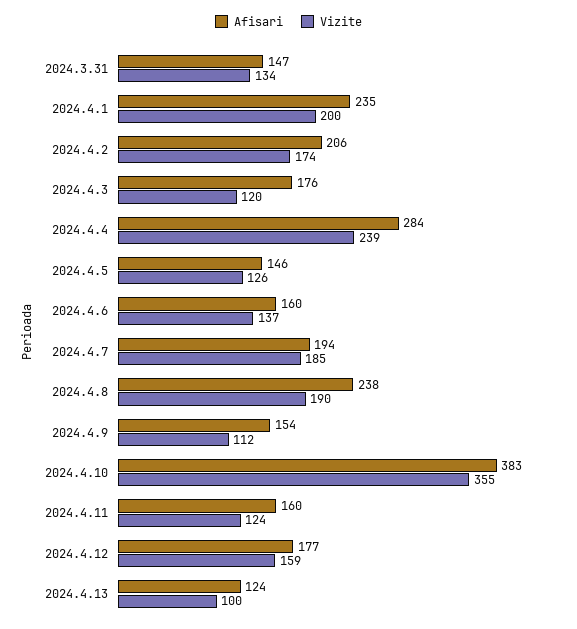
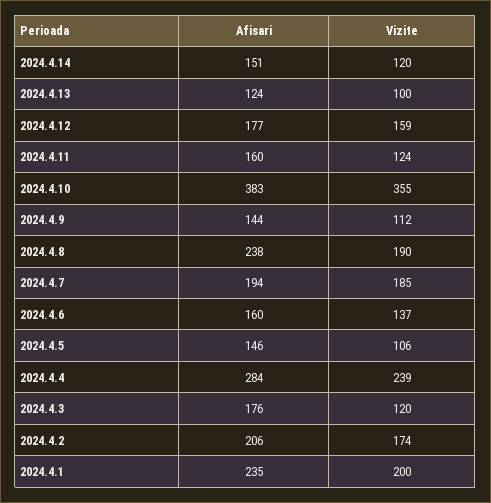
Afisari, 2024.3.31: 147 -> none
Vizite, 2024.3.31: 134 -> none
Vizite, 2024.4.5: 126 -> 106
Afisari, 2024.4.9: 154 -> 144
Afisari, 2024.4.14: none -> 151
Vizite, 2024.4.14: none -> 120

